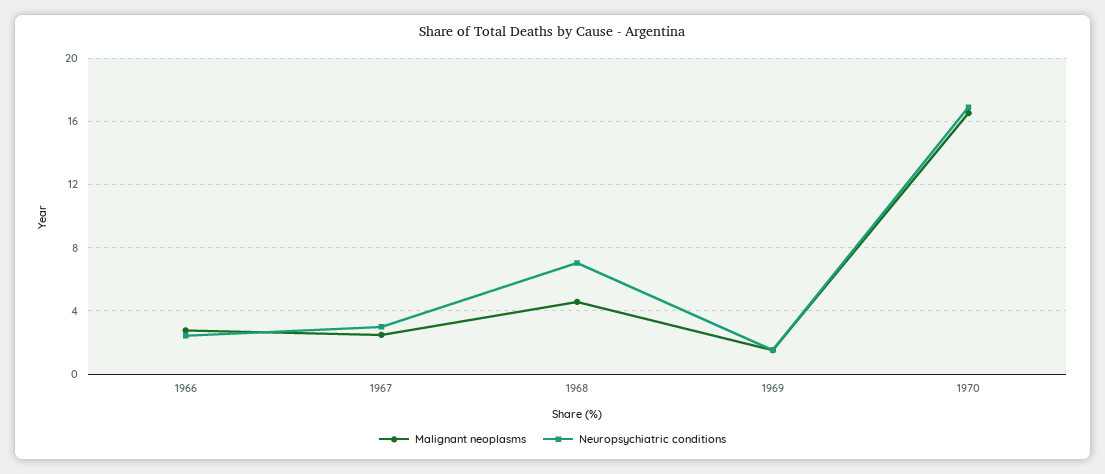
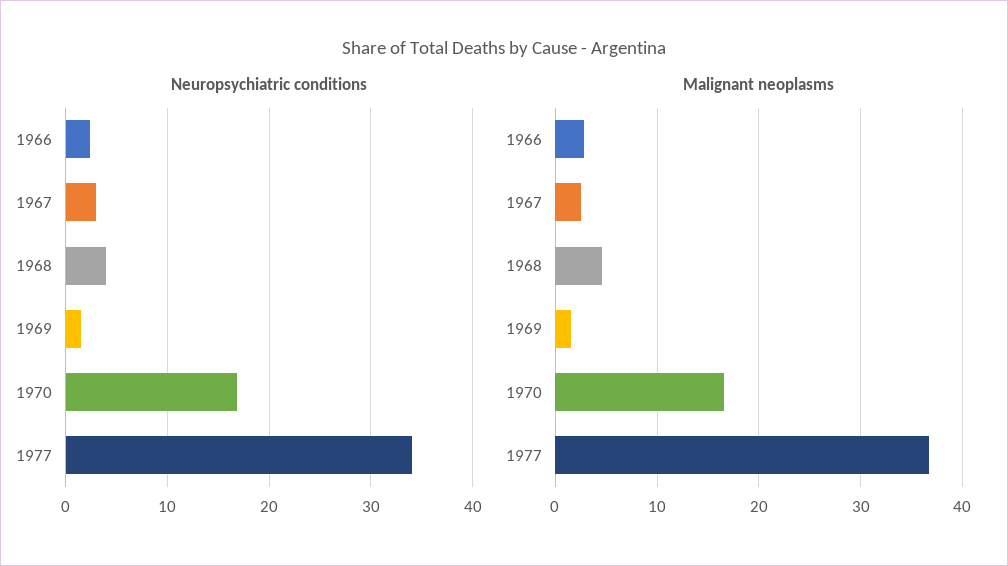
Neuropsychiatric conditions, 1968: 7 -> 4
Neuropsychiatric conditions, 1977: none -> 34
Malignant neoplasms, 1977: none -> 37

